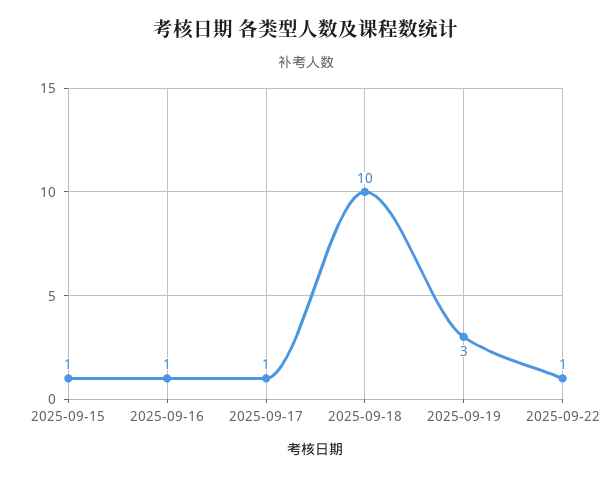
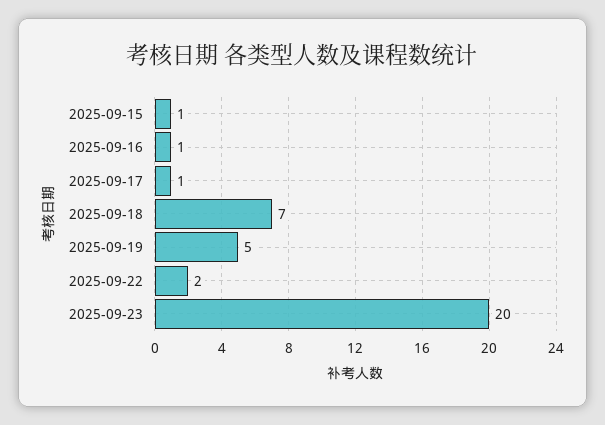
2025-09-18: 10 -> 7
2025-09-19: 3 -> 5
2025-09-22: 1 -> 2
2025-09-23: none -> 20

